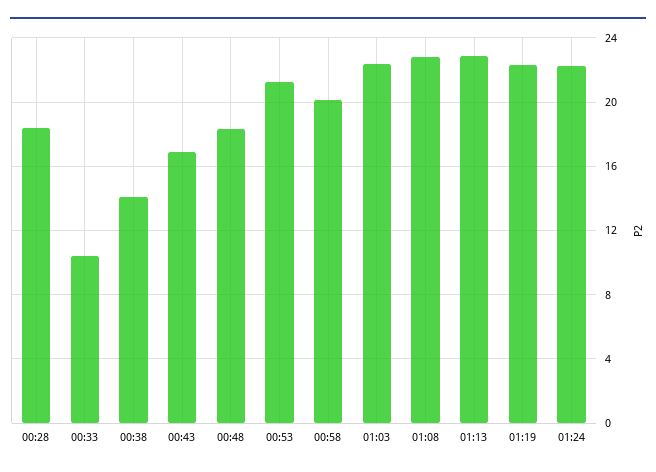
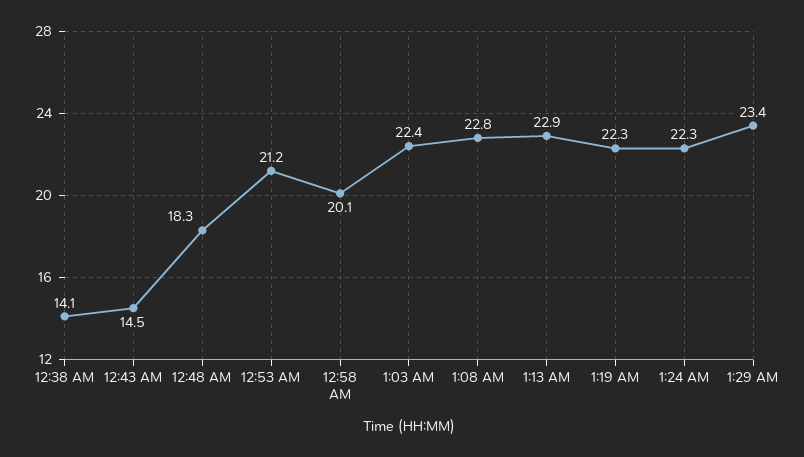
00:28: 18.5 -> none
00:33: 10.5 -> none
00:43: 17 -> 14.5
1:29 AM: none -> 23.4

